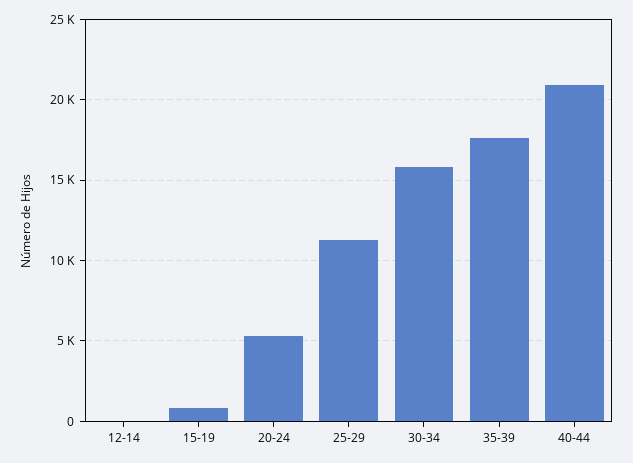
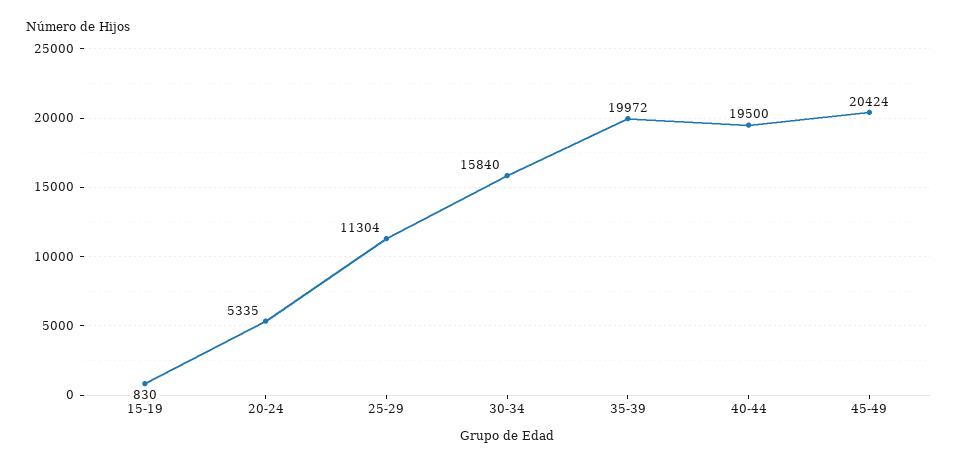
12-14: 0 -> none
35-39: 17500 -> 19972
40-44: 21000 -> 19500
45-49: none -> 20424

